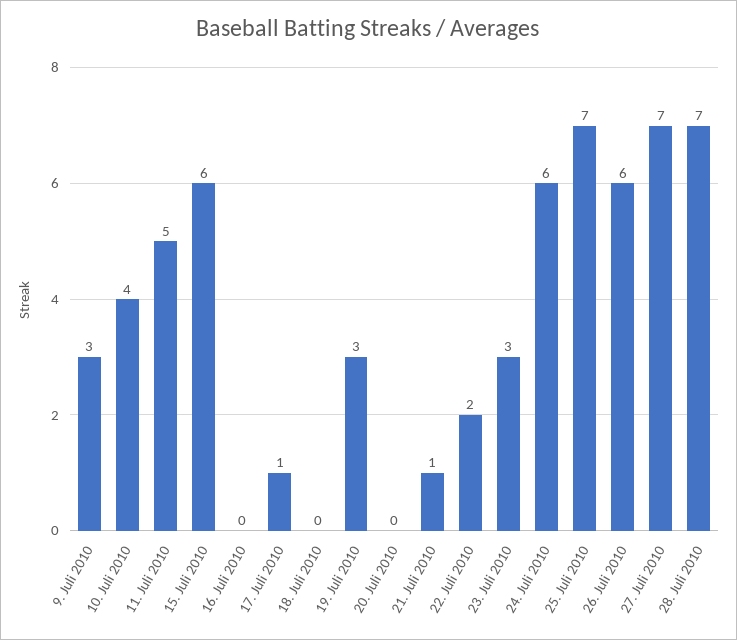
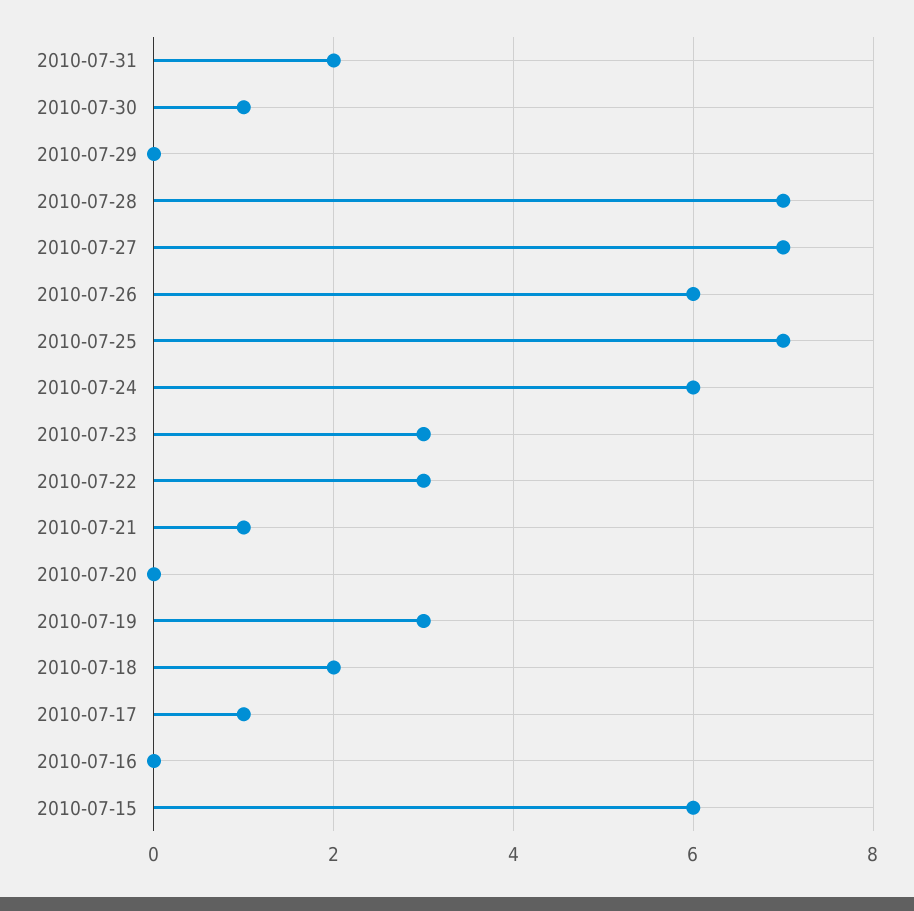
9. Juli 2010: 3 -> none
10. Juli 2010: 4 -> none
11. Juli 2010: 5 -> none
18. Juli 2010: 0 -> 2
22. Juli 2010: 2 -> 3
2010-07-31: none -> 2
2010-07-30: none -> 1
2010-07-29: none -> 0

